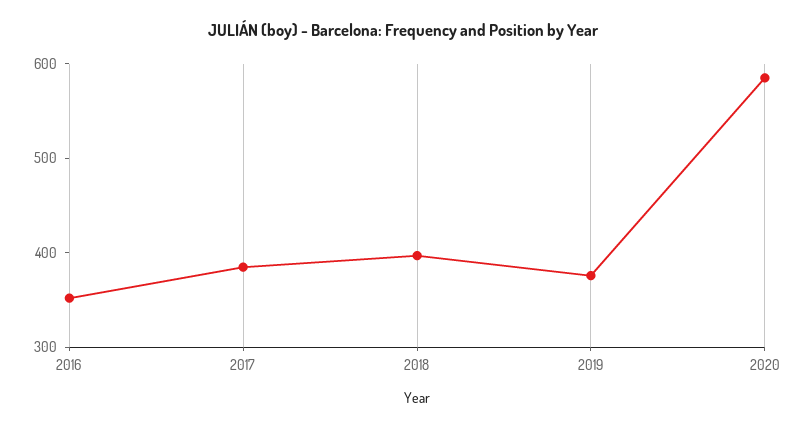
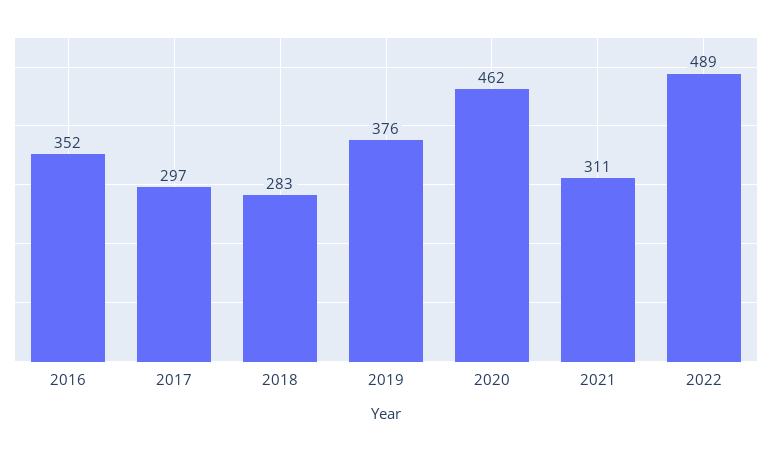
2017: 380 -> 297
2018: 400 -> 283
2020: 580 -> 462
2021: none -> 311
2022: none -> 489

